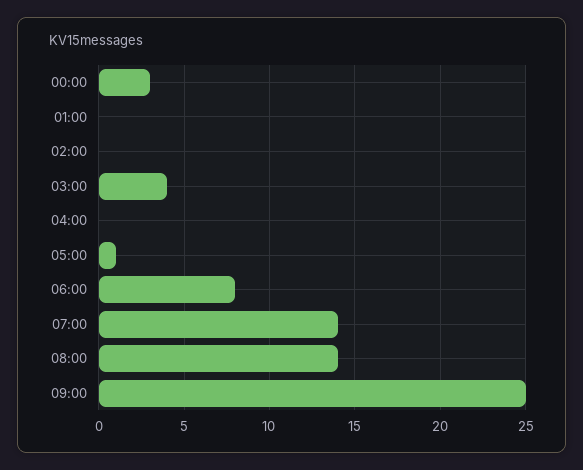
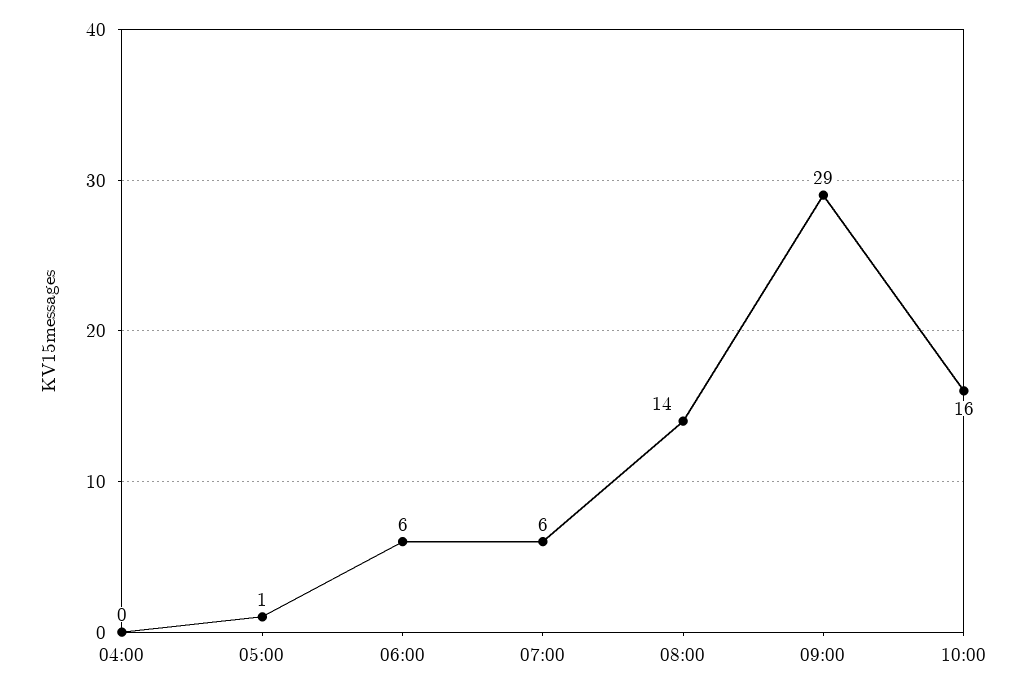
00:00: 3 -> none
01:00: 0 -> none
02:00: 0 -> none
03:00: 4 -> none
06:00: 8 -> 6
07:00: 14 -> 6
09:00: 25 -> 29
10:00: none -> 16

